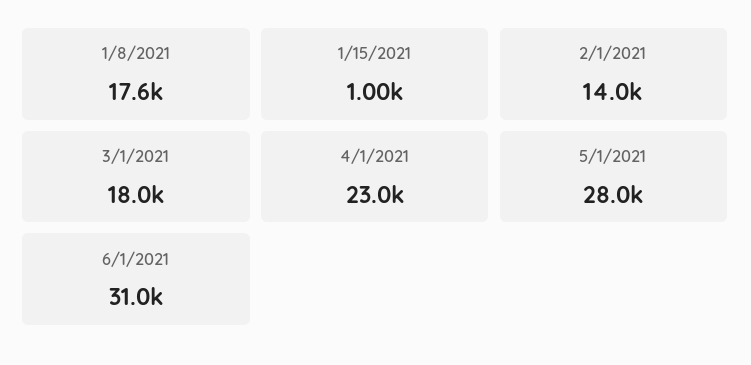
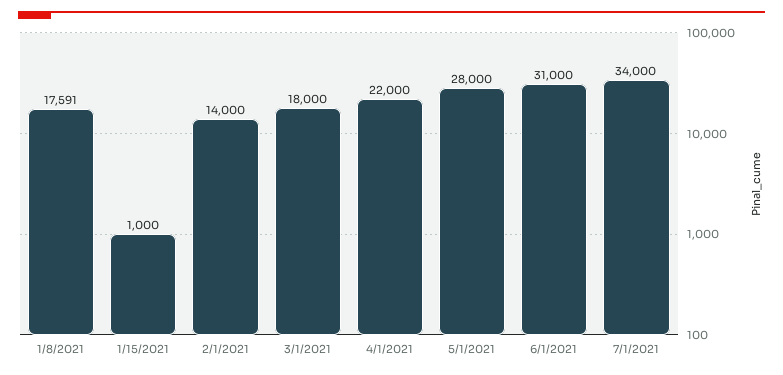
4/1/2021: 23000 -> 22000
7/1/2021: none -> 34000

